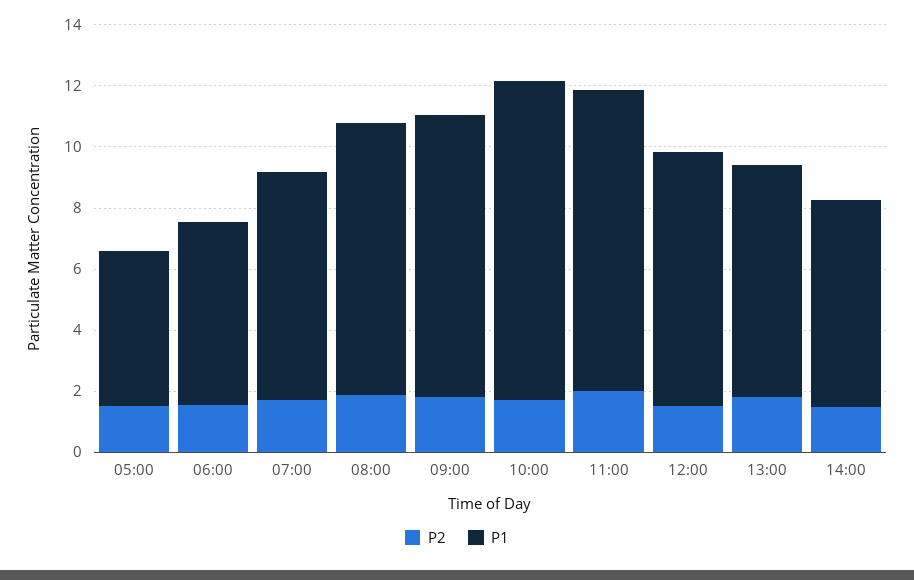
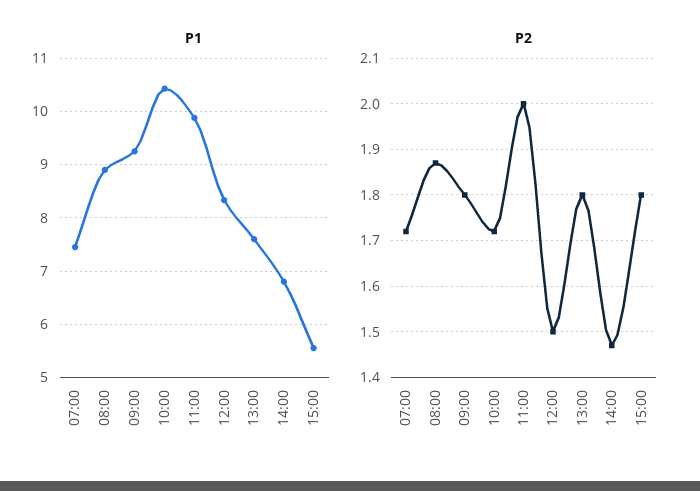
P2, 05:00: 1.5 -> none
P1, 05:00: 5 -> none
P2, 06:00: 1.5 -> none
P1, 06:00: 6 -> none
P1, 15:00: none -> 5.6
P2, 15:00: none -> 1.8

